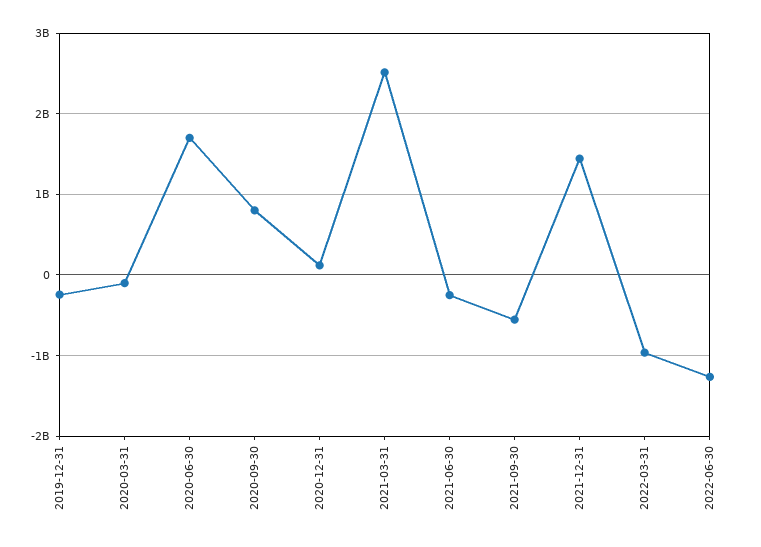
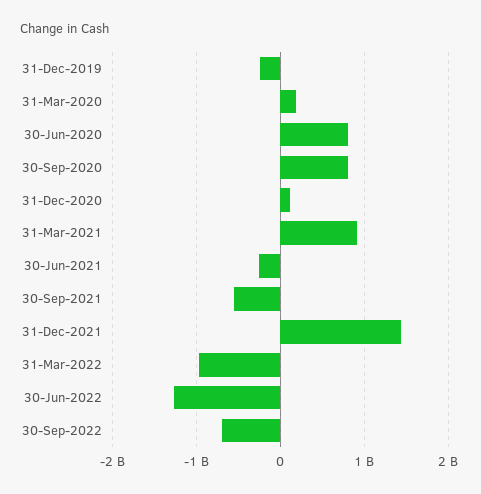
2020-03-31: -100000000 -> 200000000
2020-06-30: 1700000000 -> 800000000
2021-03-31: 2500000000 -> 900000000
30-Sep-2022: none -> -700000000

